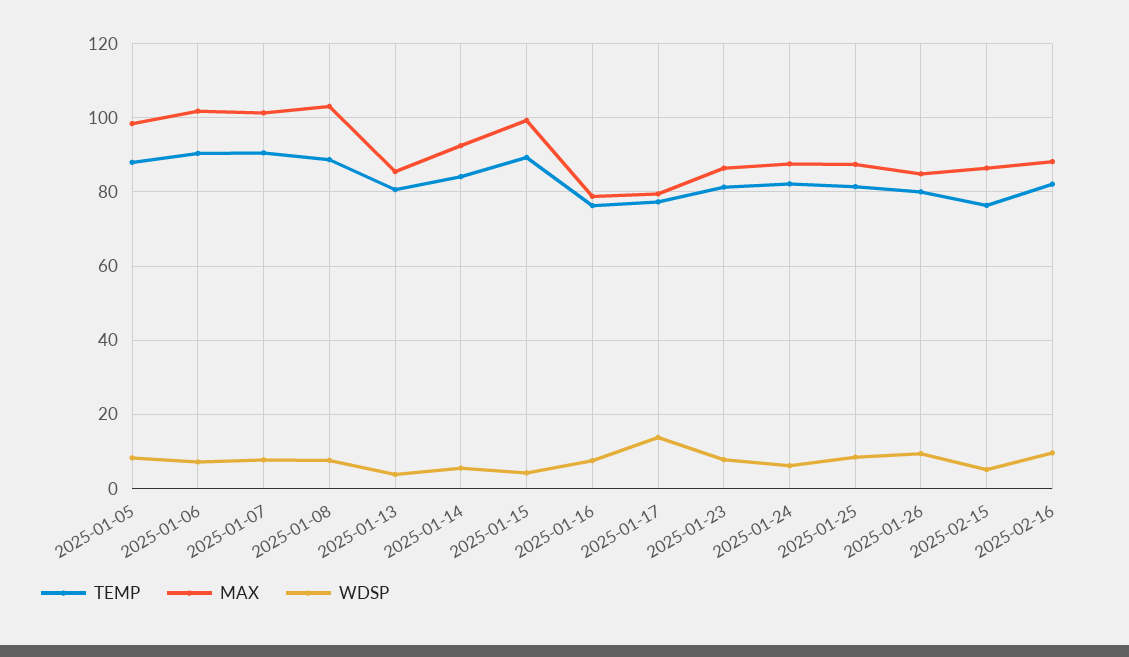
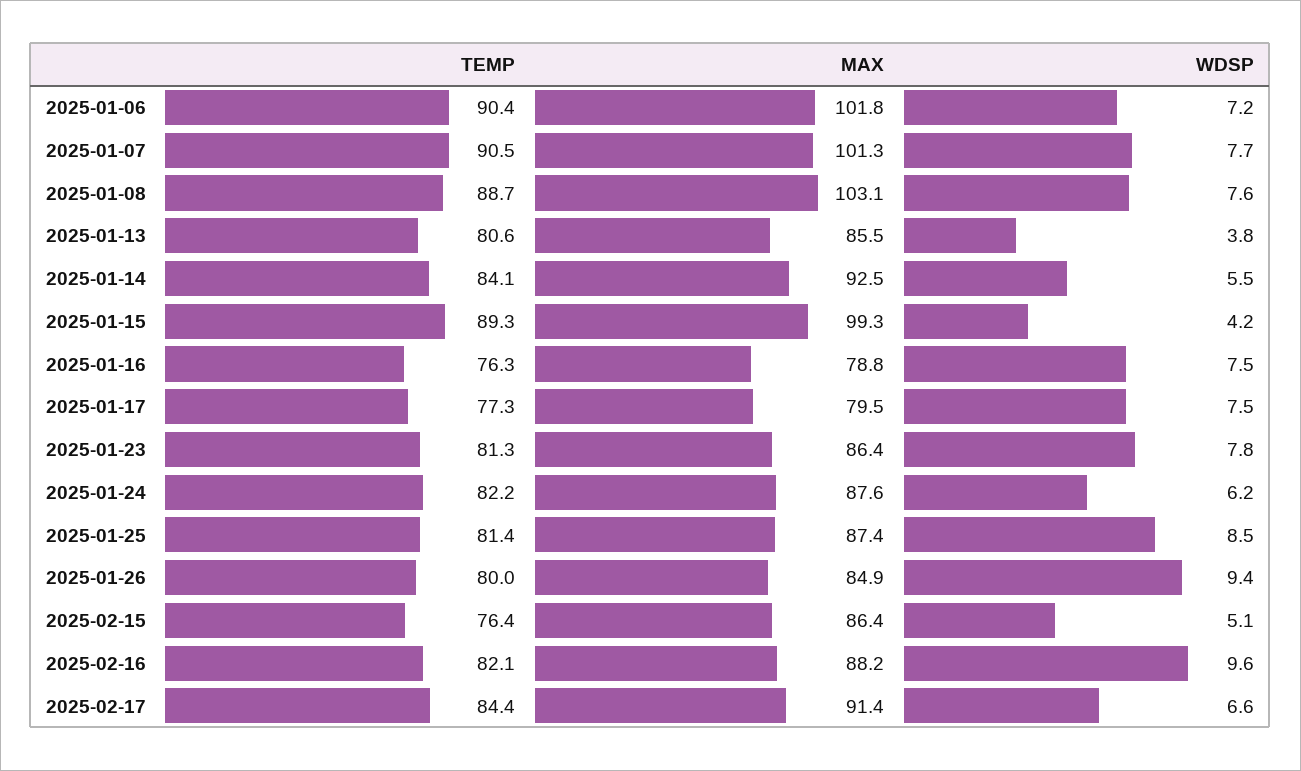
TEMP, 2025-01-05: 88 -> none
MAX, 2025-01-05: 98 -> none
WDSP, 2025-01-05: 8 -> none
WDSP, 2025-01-17: 14 -> 7.5
TEMP, 2025-02-17: none -> 84.4
MAX, 2025-02-17: none -> 91.4
WDSP, 2025-02-17: none -> 6.6

